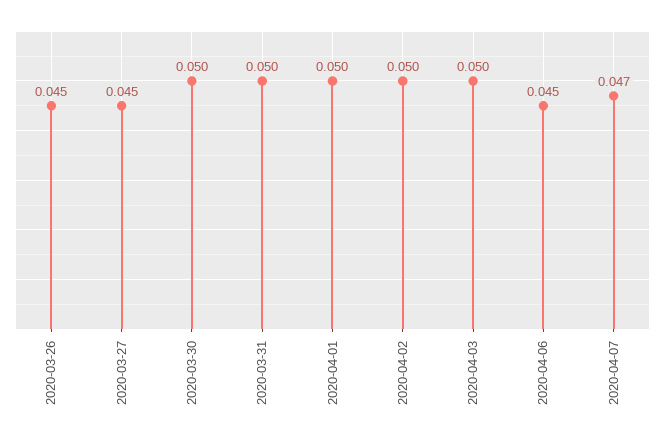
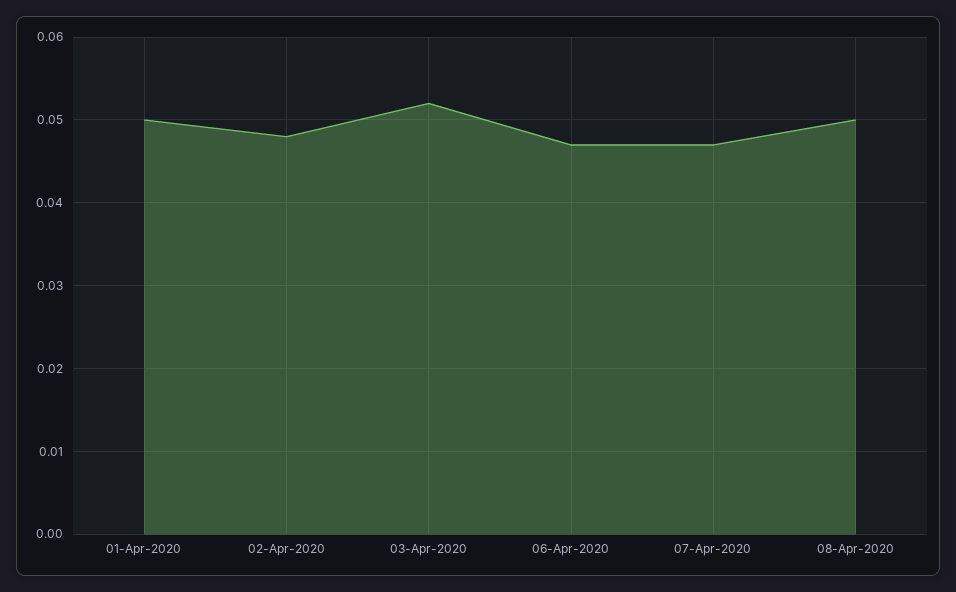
2020-03-26: 0.045 -> none
2020-03-27: 0.045 -> none
2020-03-30: 0.05 -> none
2020-03-31: 0.05 -> none
2020-04-02: 0.05 -> 0.048
2020-04-03: 0.05 -> 0.052
2020-04-06: 0.045 -> 0.047
08-Apr-2020: none -> 0.05

